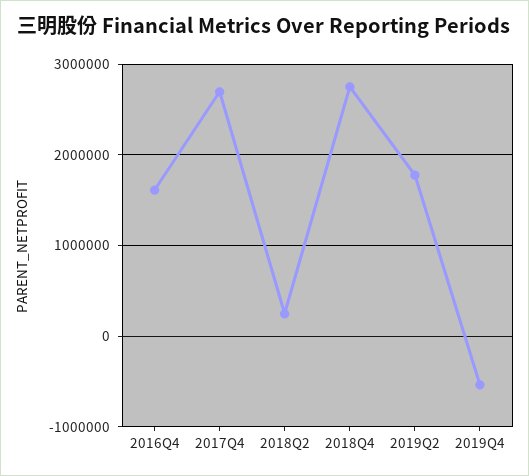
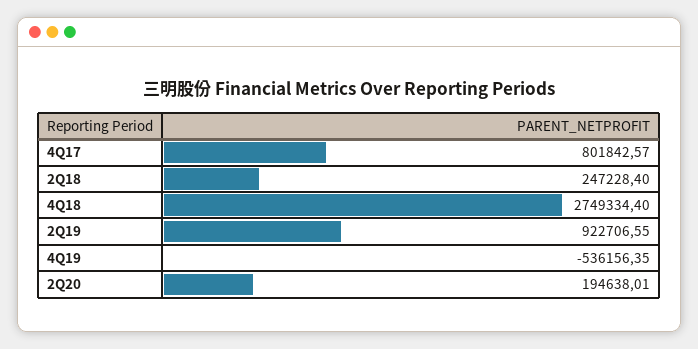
2016Q4: 1600000 -> none
2017Q4: 2700000 -> 801842.57
2019Q2: 1800000 -> 922706.55
2Q20: none -> 194638.01

